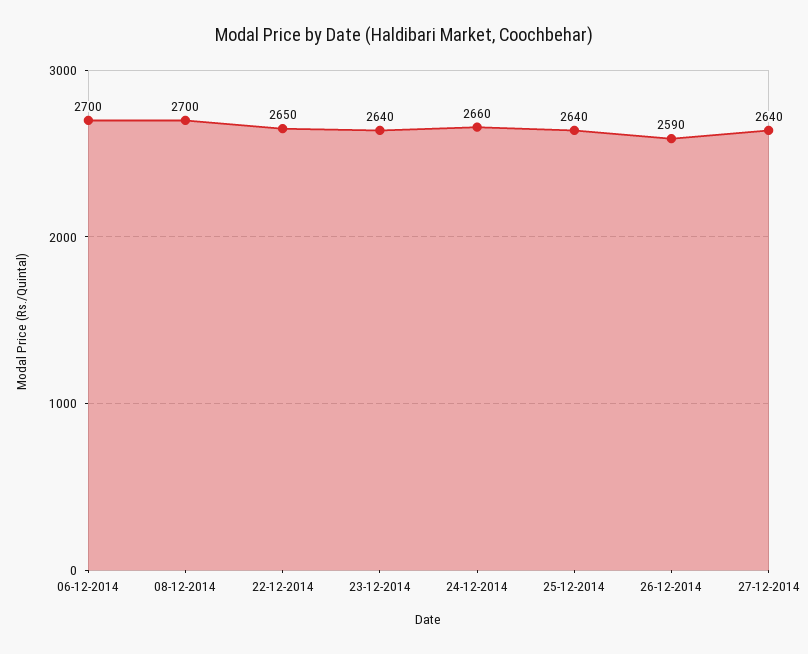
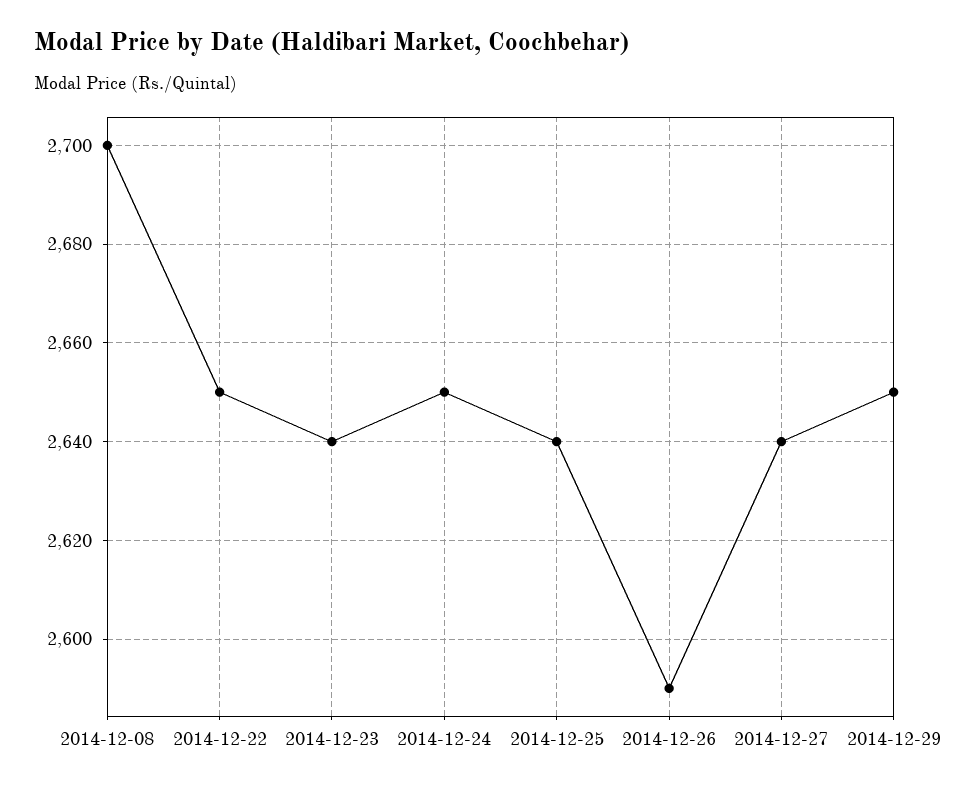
06-12-2014: 2700 -> none
24-12-2014: 2660 -> 2650
2014-12-29: none -> 2650

